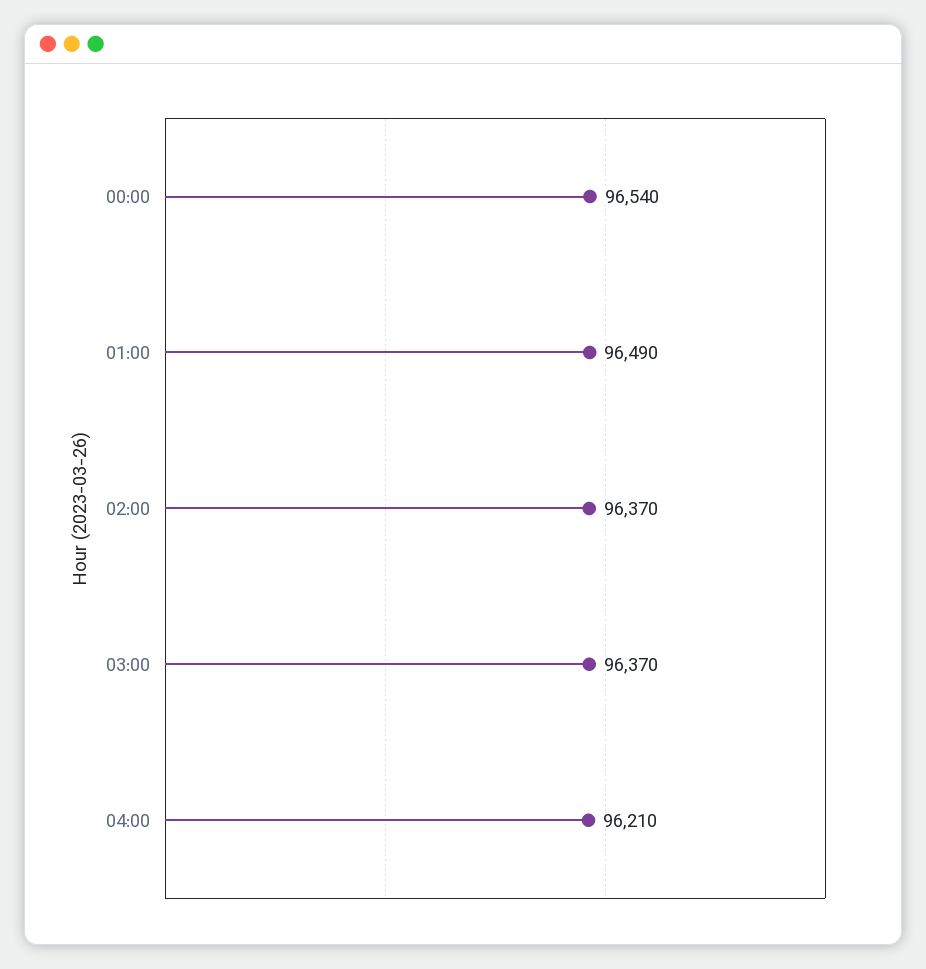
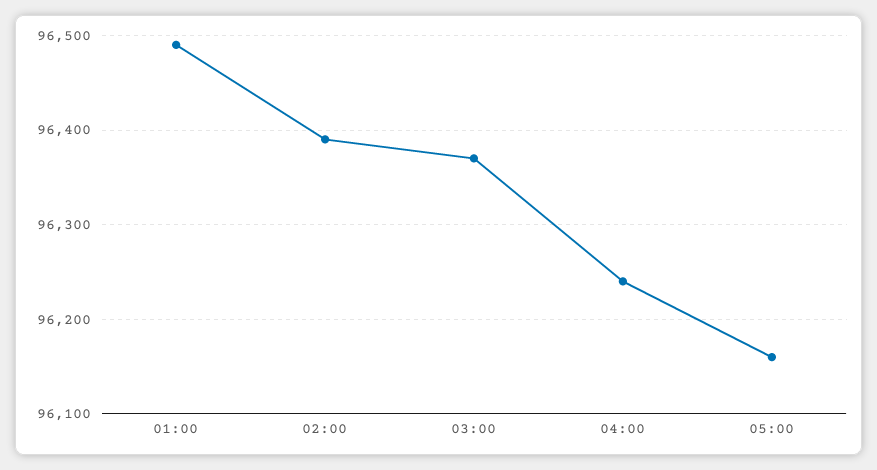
00:00: 96540 -> none
02:00: 96370 -> 96390
04:00: 96210 -> 96240
05:00: none -> 96160

